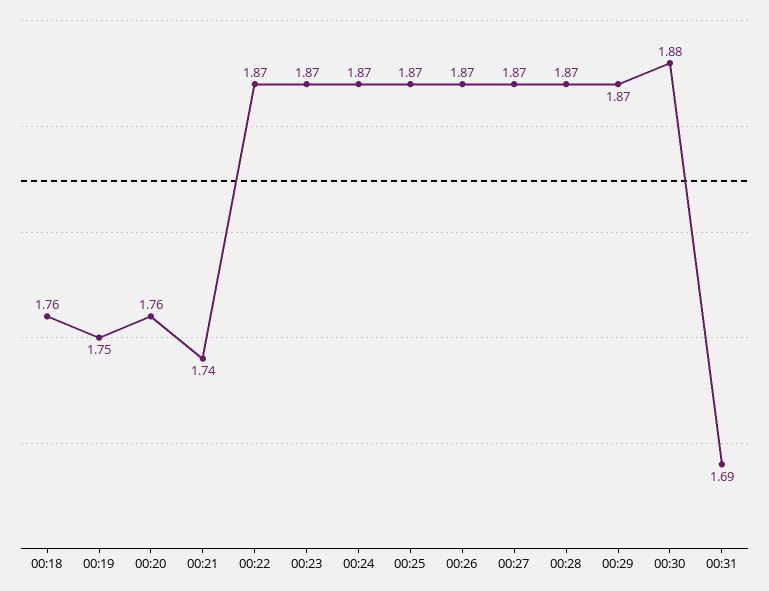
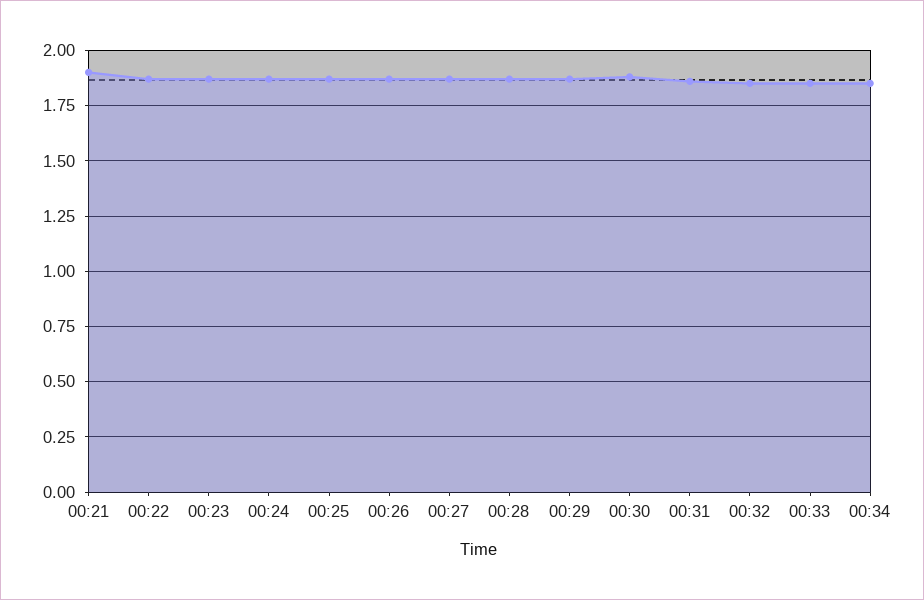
00:18: 1.76 -> none
00:19: 1.75 -> none
00:20: 1.76 -> none
00:21: 1.74 -> 1.9
00:31: 1.69 -> 1.85
00:32: none -> 1.85
00:33: none -> 1.85
00:34: none -> 1.85

